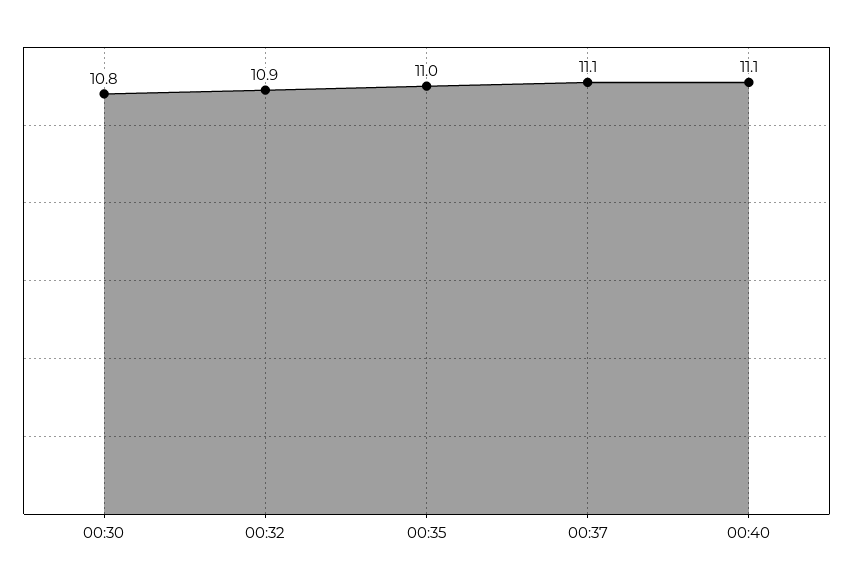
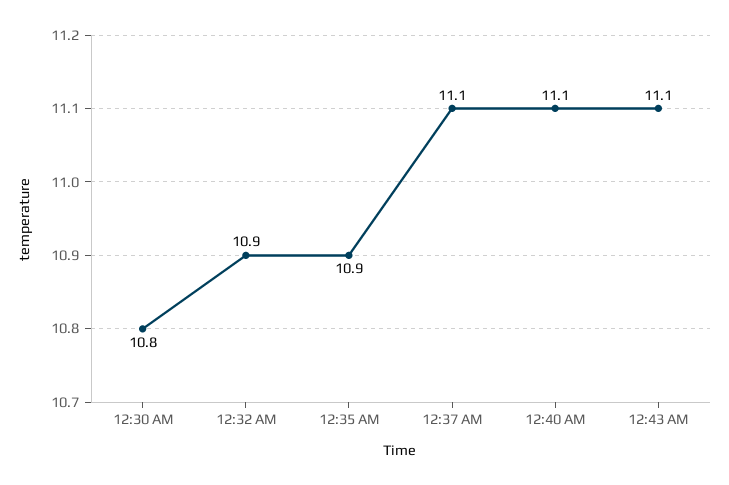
00:35: 11 -> 10.9
12:43 AM: none -> 11.1

